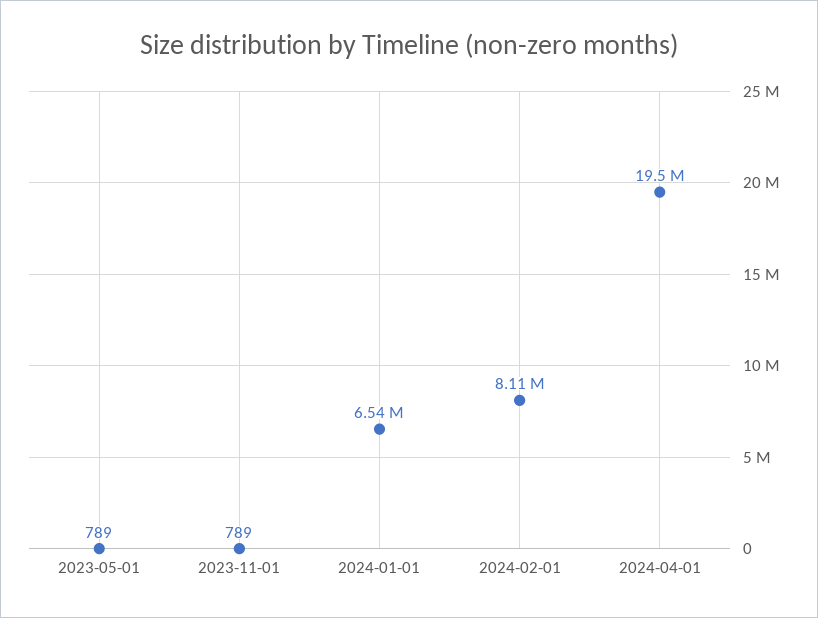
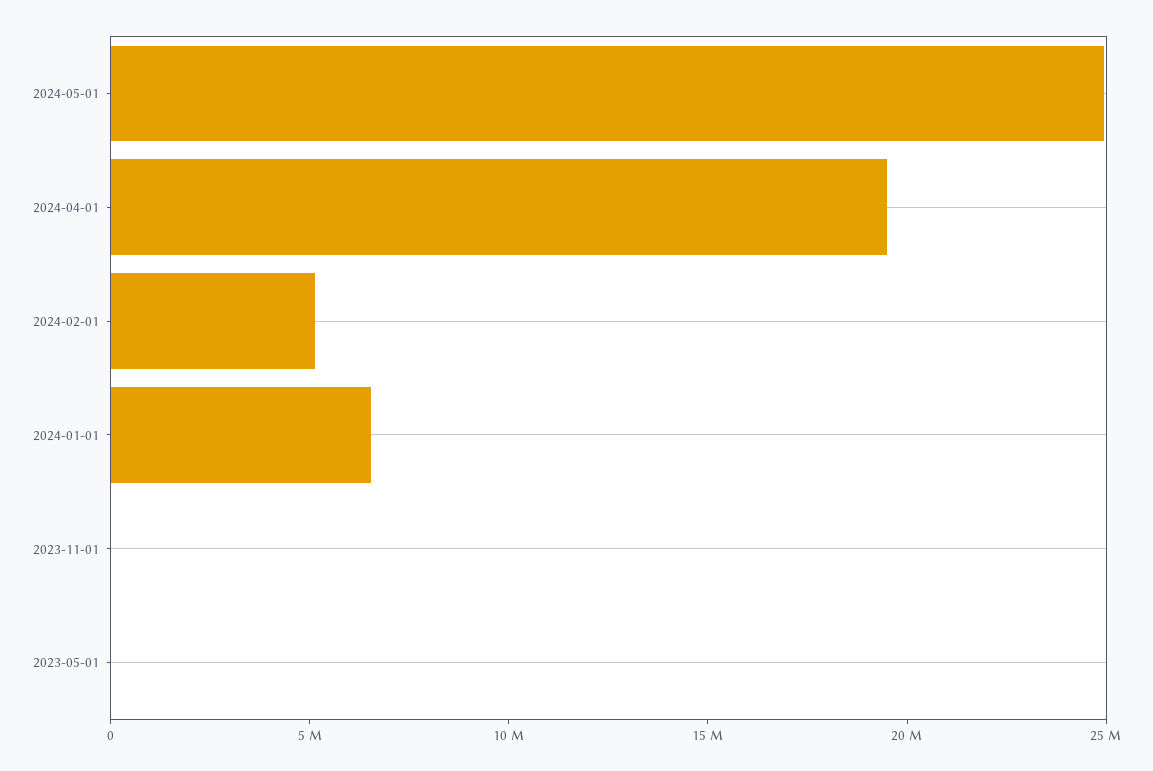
2024-02-01: 8110000 -> 5000000
2024-05-01: none -> 25000000

